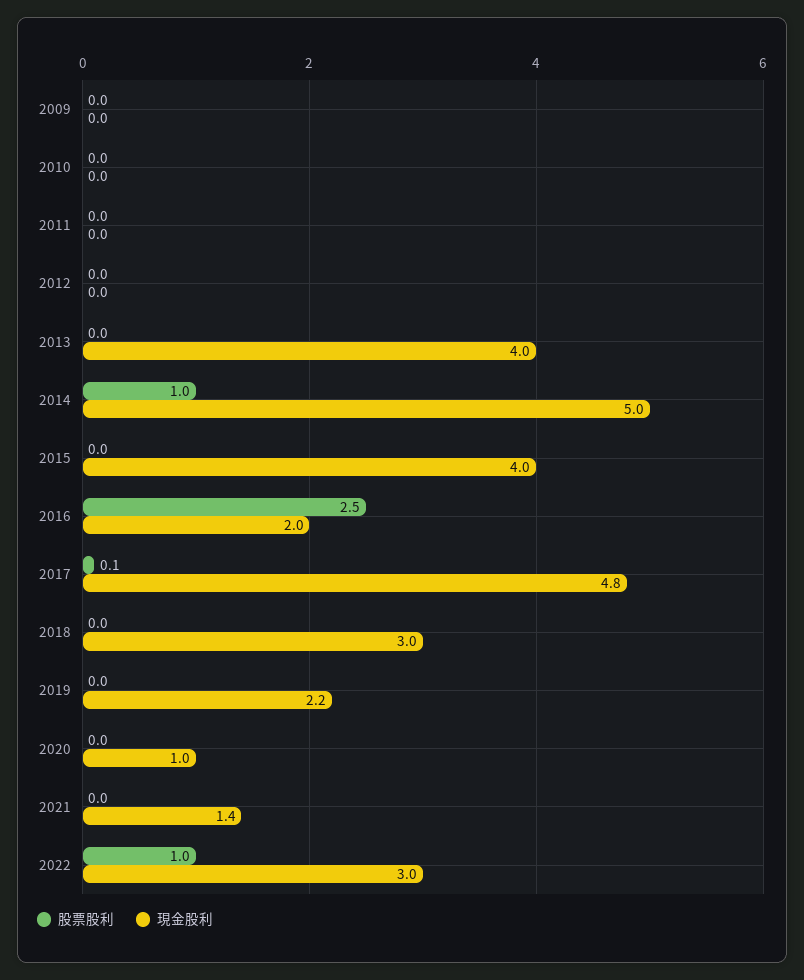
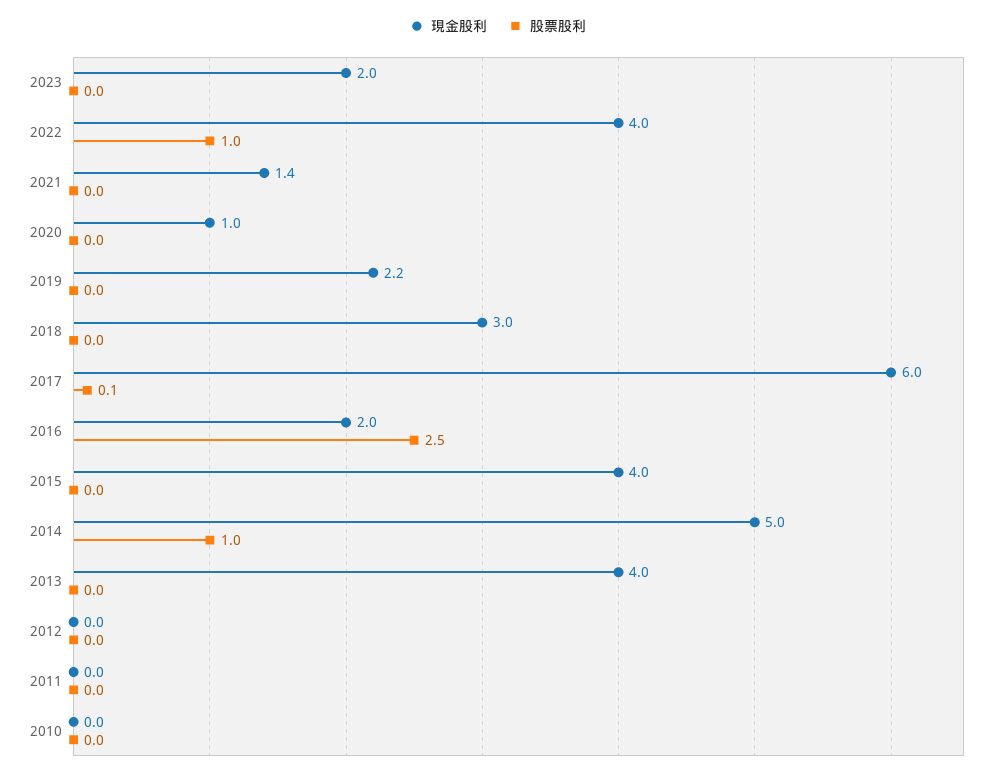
股票股利, 2009: 0 -> none
現金股利, 2009: 0 -> none
現金股利, 2017: 4.8 -> 6
現金股利, 2022: 3 -> 4
現金股利, 2023: none -> 2
股票股利, 2023: none -> 0

